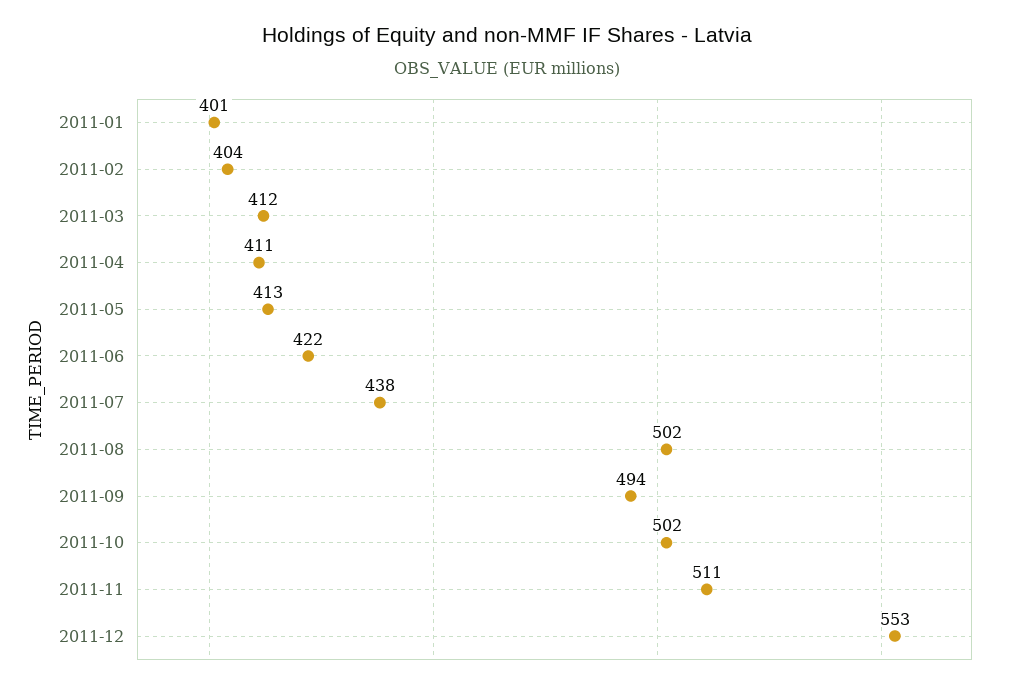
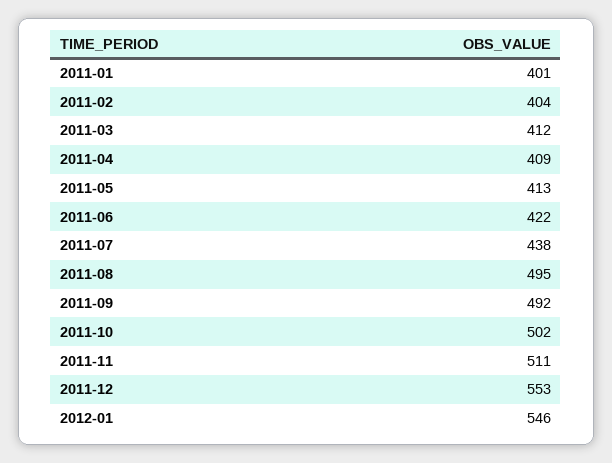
2011-04: 411 -> 409
2011-08: 502 -> 495
2011-09: 494 -> 492
2012-01: none -> 546

